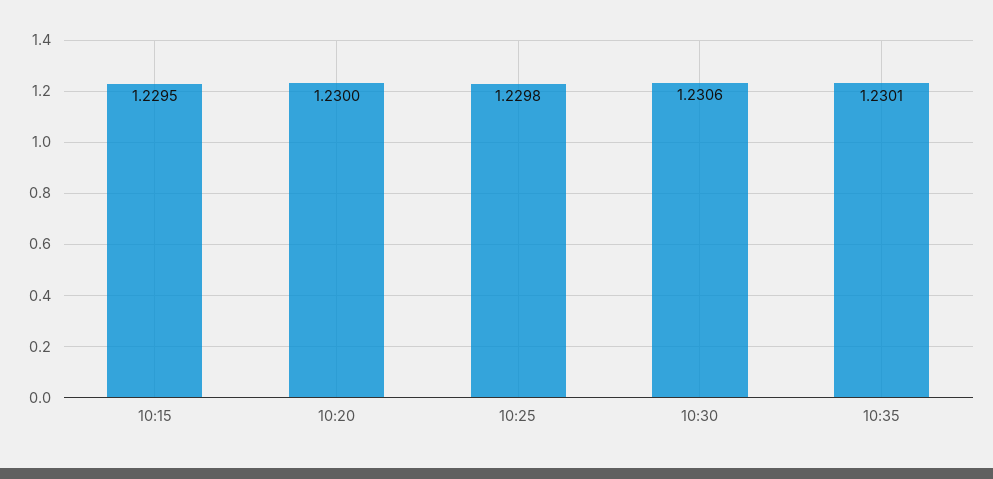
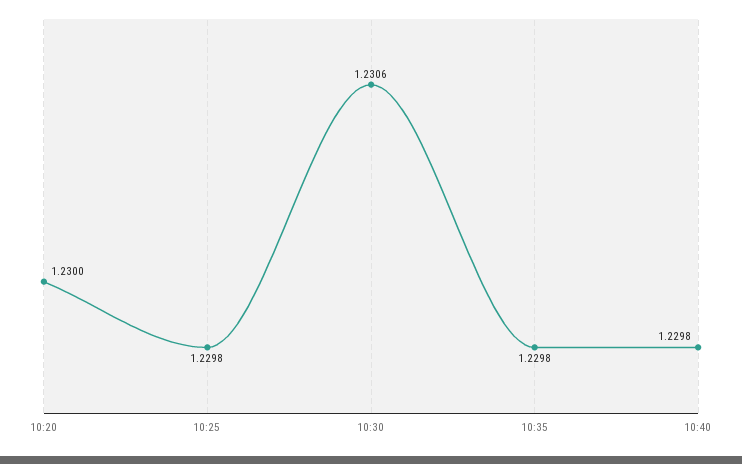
10:15: 1.2295 -> none
10:35: 1.2301 -> 1.2298
10:40: none -> 1.2298

